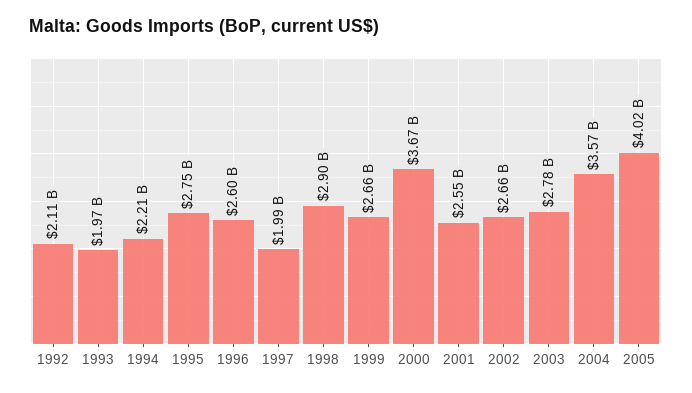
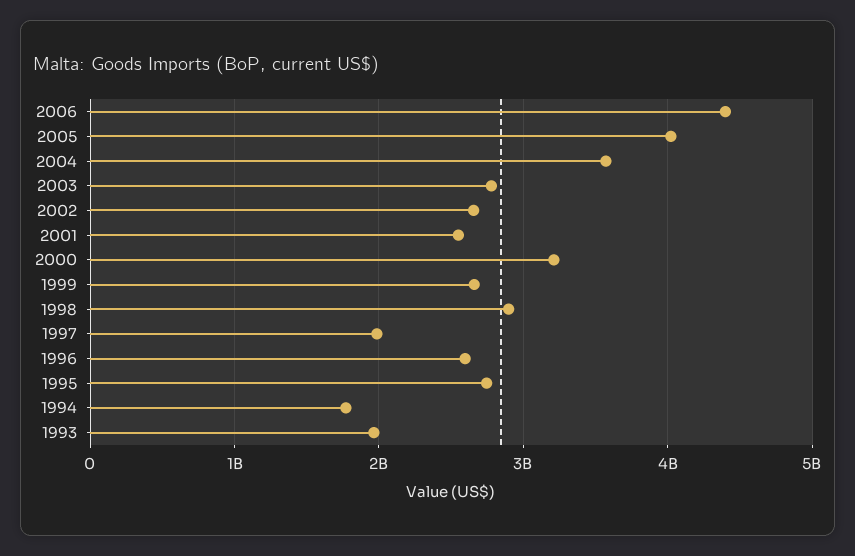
1992: 2110000000 -> none
1994: 2210000000 -> 1800000000
2000: 3670000000 -> 3200000000
2006: none -> 4400000000

